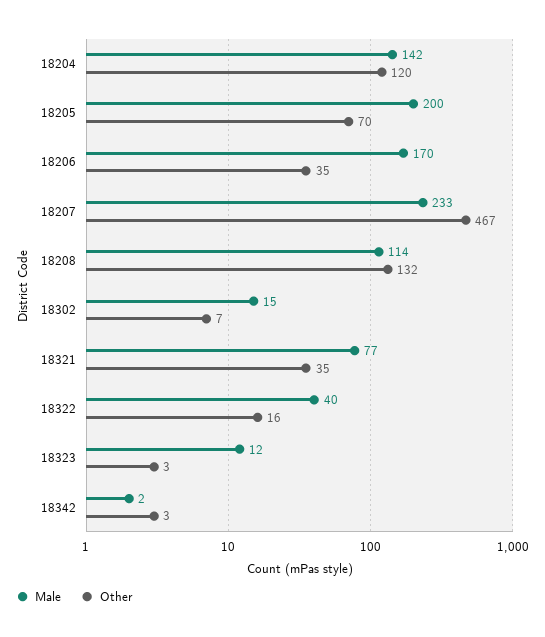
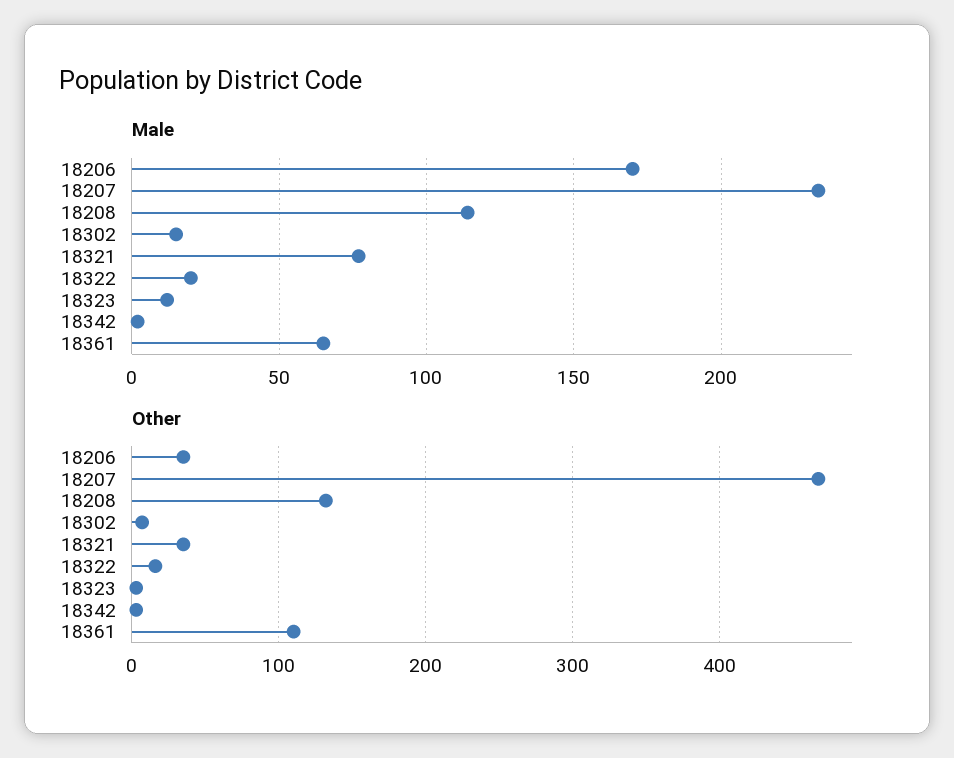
Male, 18204: 142 -> none
Other, 18204: 120 -> none
Male, 18205: 200 -> none
Other, 18205: 70 -> none
Male, 18322: 40 -> 20
Male, 18361: none -> 65
Other, 18361: none -> 110

